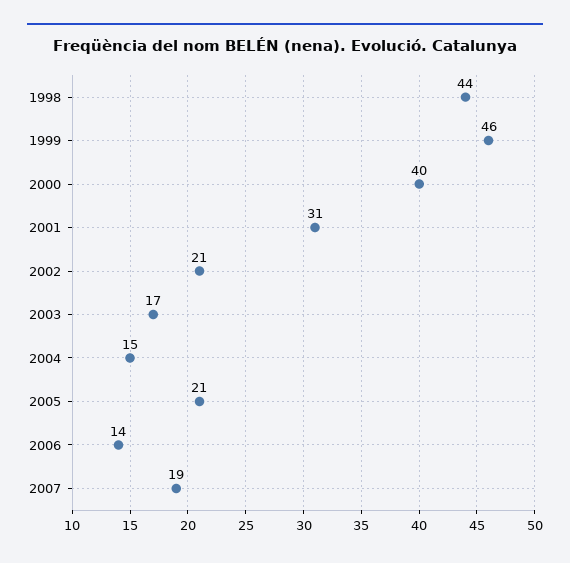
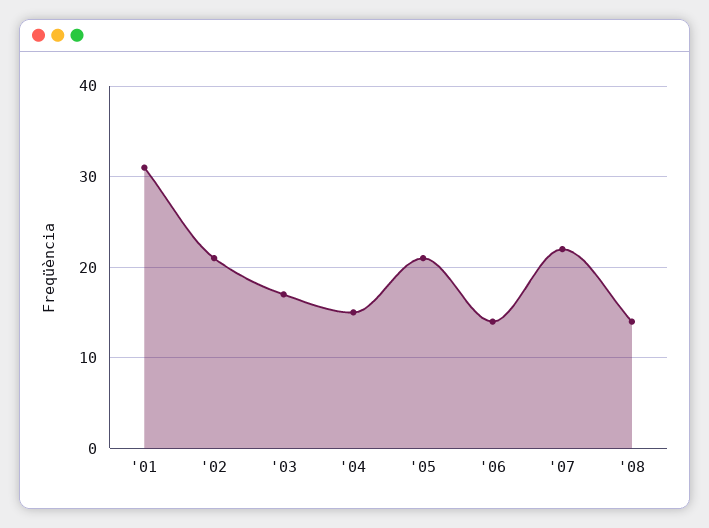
1998: 44 -> none
1999: 46 -> none
2000: 40 -> none
2007: 19 -> 22
'08: none -> 14

